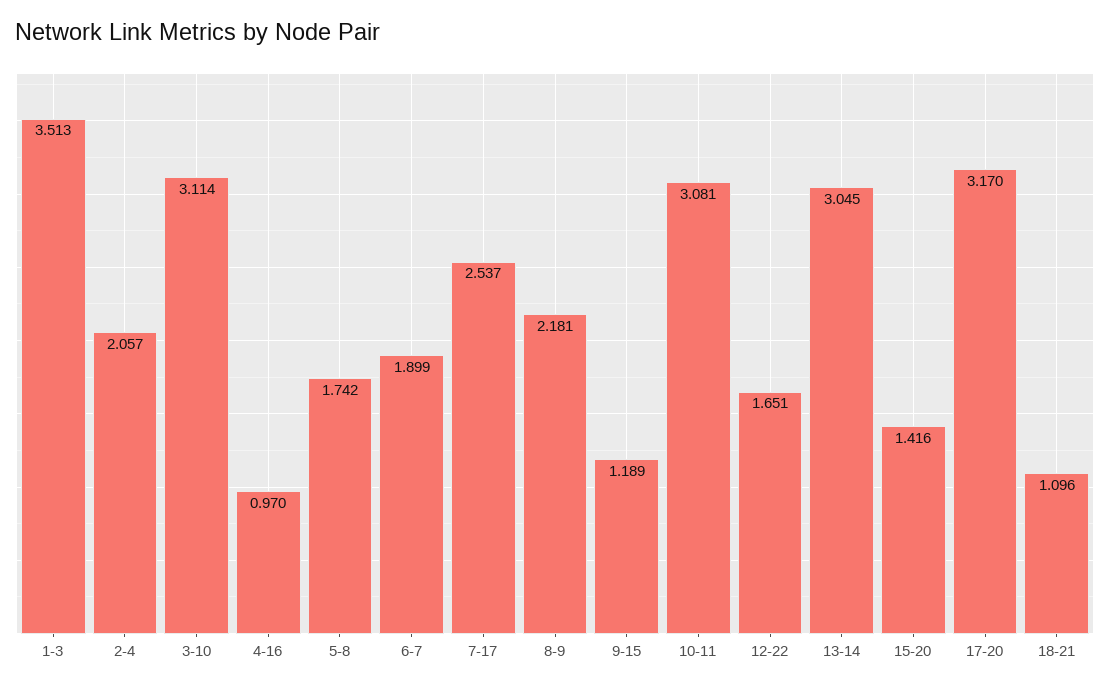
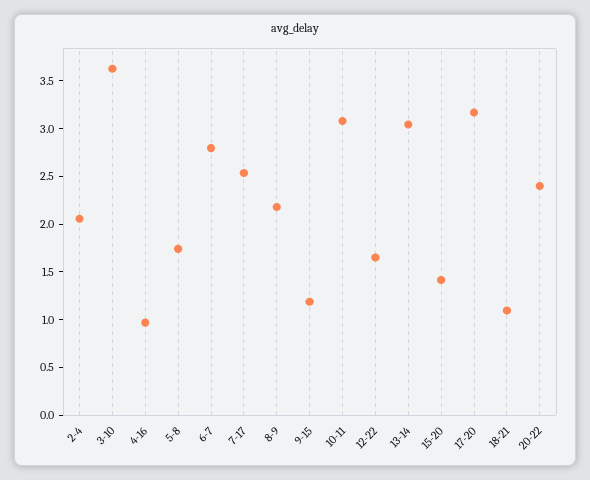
1-3: 3.513 -> none
3-10: 3.114 -> 3.6
6-7: 1.899 -> 2.8
20-22: none -> 2.4

